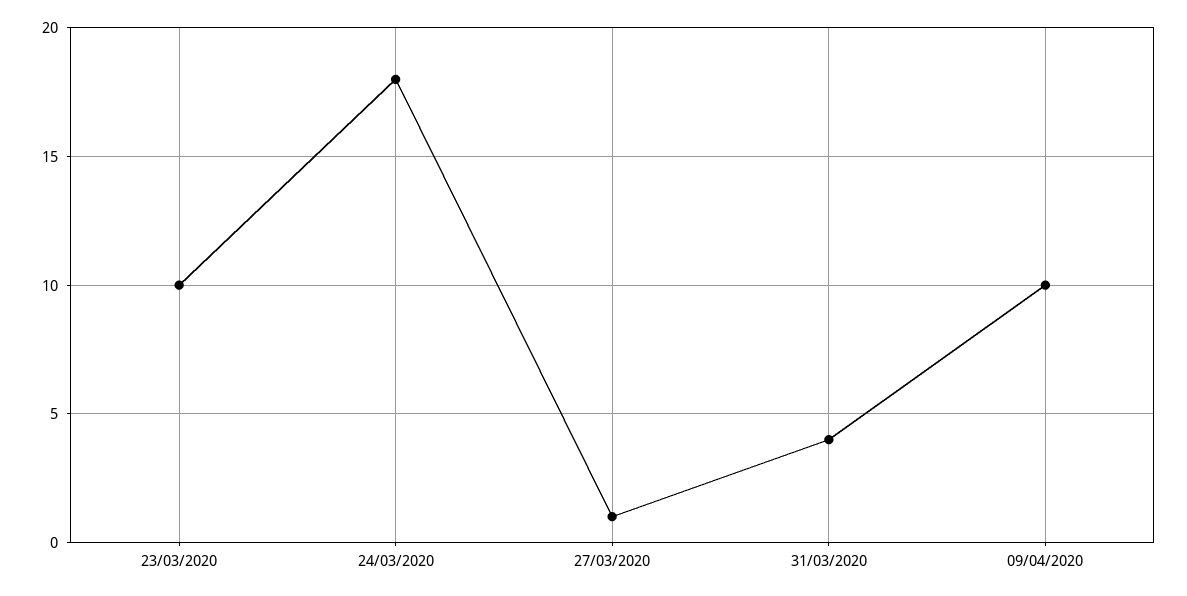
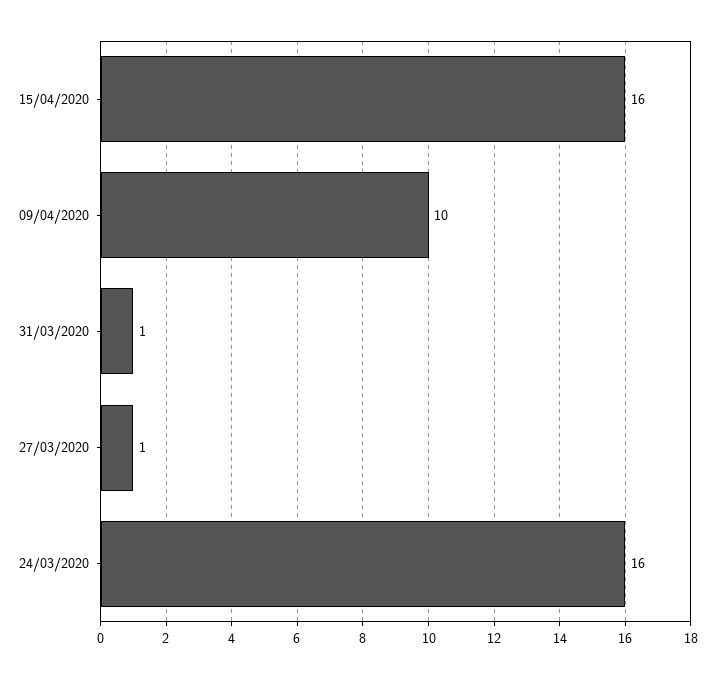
23/03/2020: 10 -> none
24/03/2020: 18 -> 16
31/03/2020: 4 -> 1
15/04/2020: none -> 16

